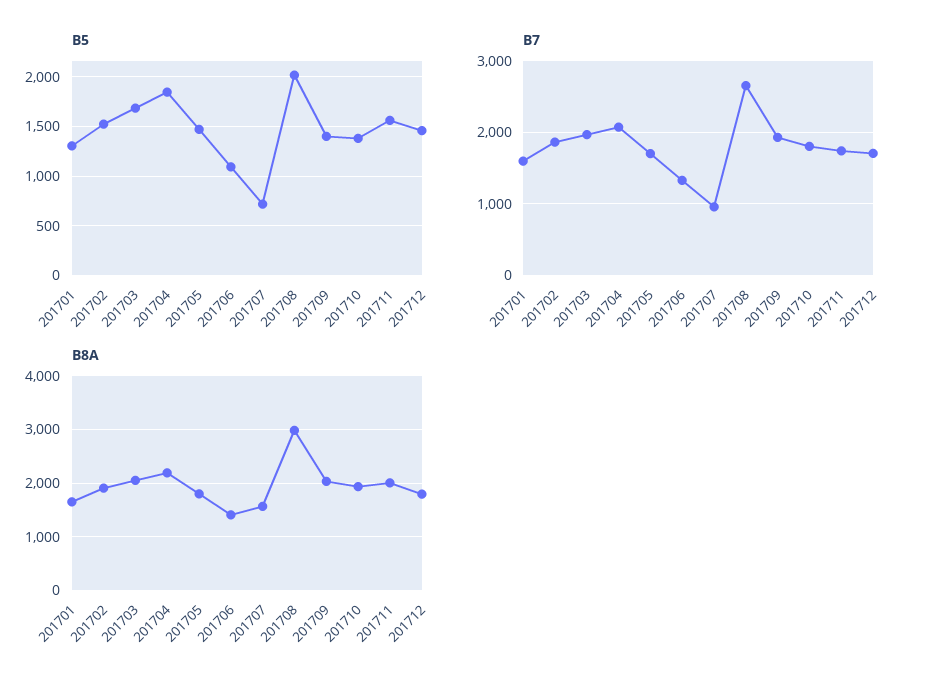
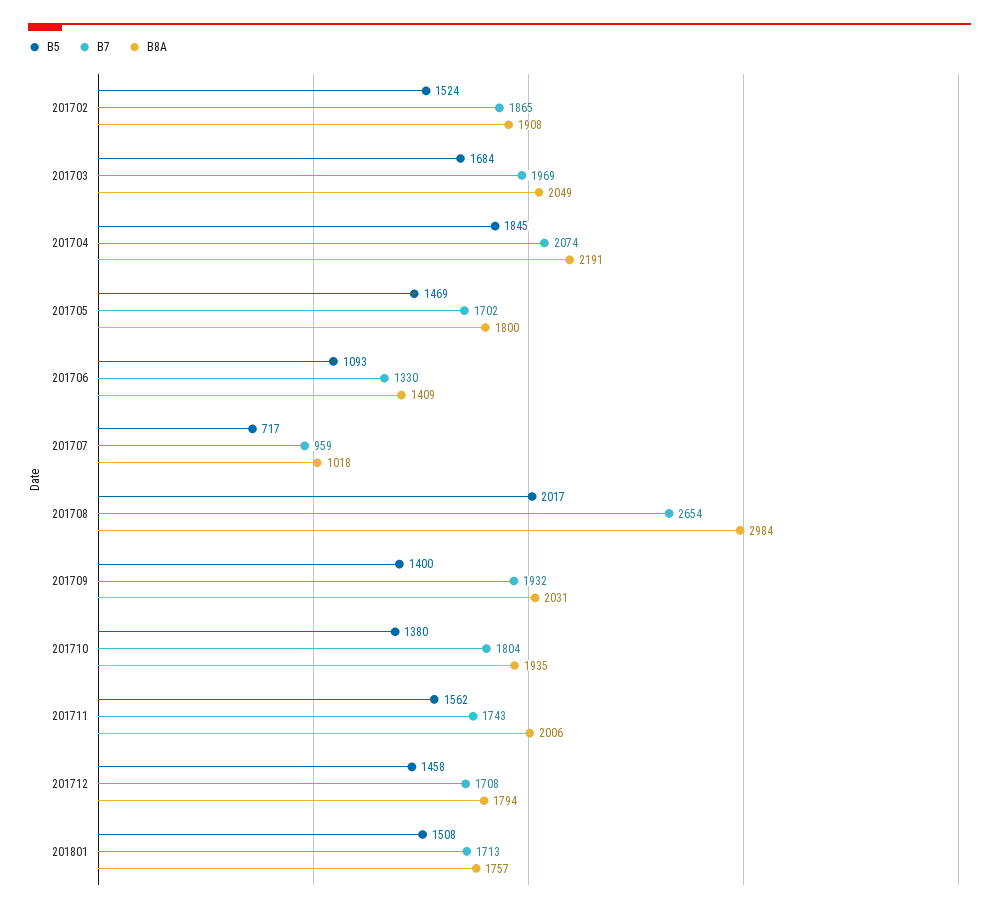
B5, 201701: 1300 -> none
B7, 201701: 1600 -> none
B8A, 201701: 1600 -> none
B8A, 201707: 1600 -> 1018
B5, 201801: none -> 1508
B7, 201801: none -> 1713
B8A, 201801: none -> 1757

